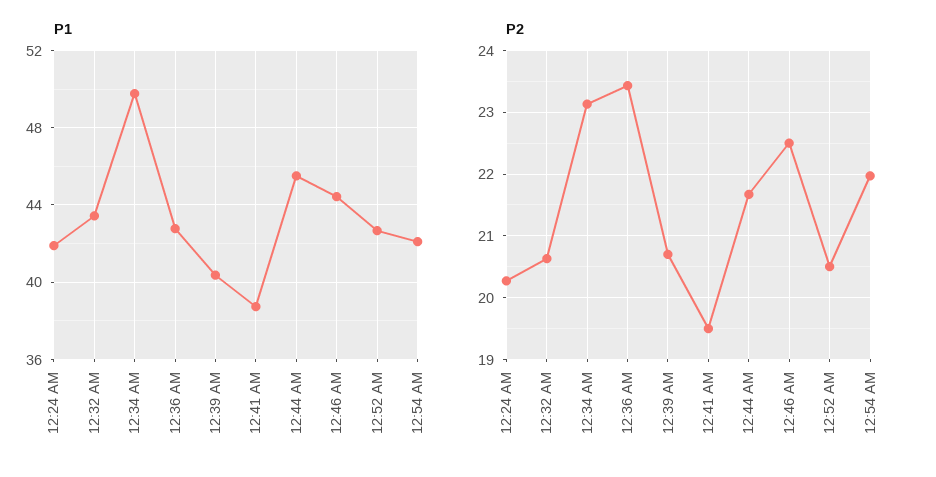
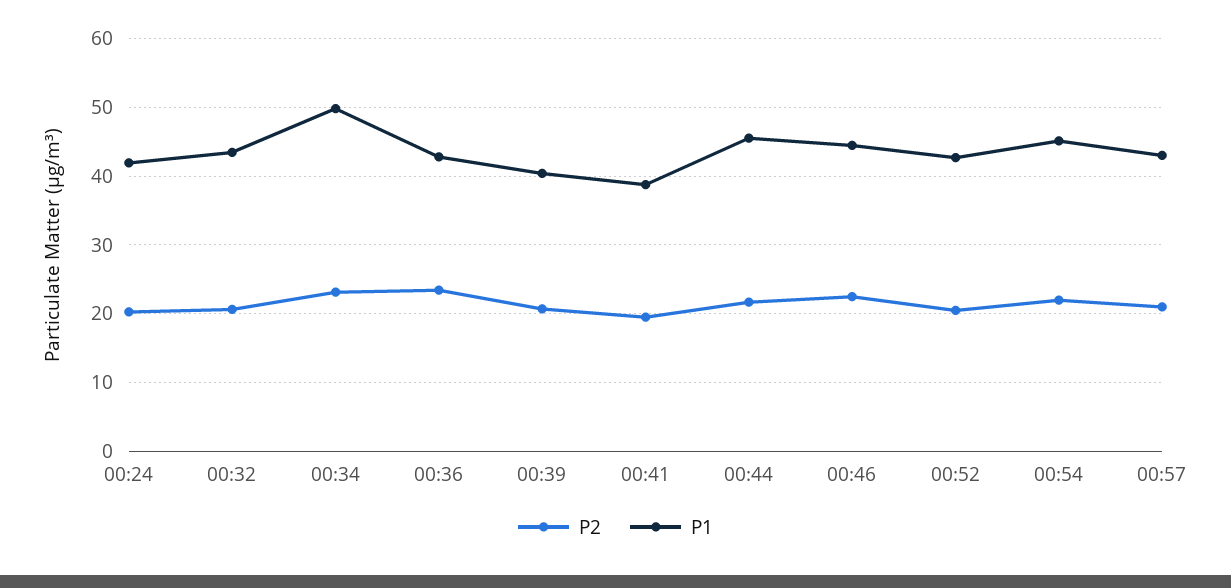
P1, 12:54 AM: 42 -> 45
P2, 00:57: none -> 21
P1, 00:57: none -> 43

